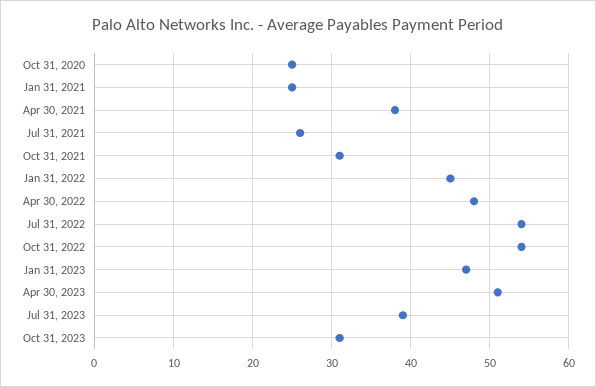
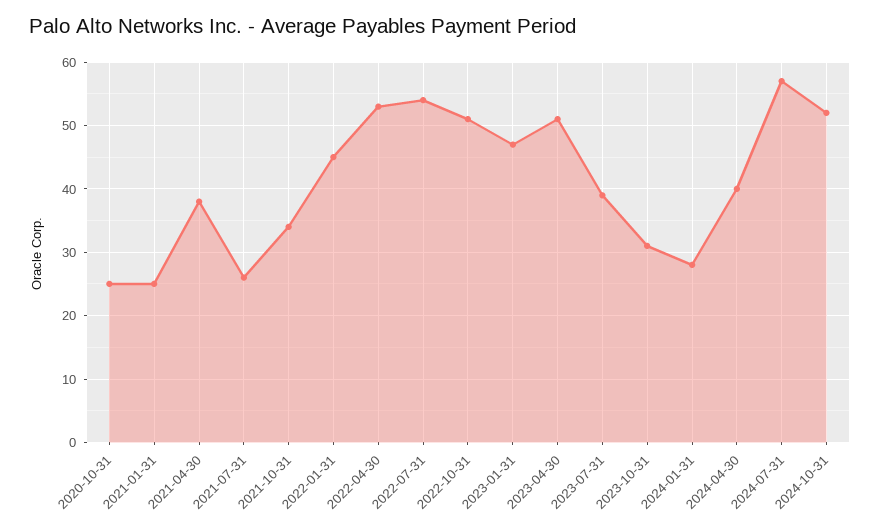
Oct 31, 2021: 31 -> 34
Apr 30, 2022: 48 -> 53
Oct 31, 2022: 54 -> 51
2024-01-31: none -> 28
2024-04-30: none -> 40
2024-07-31: none -> 57
2024-10-31: none -> 52

